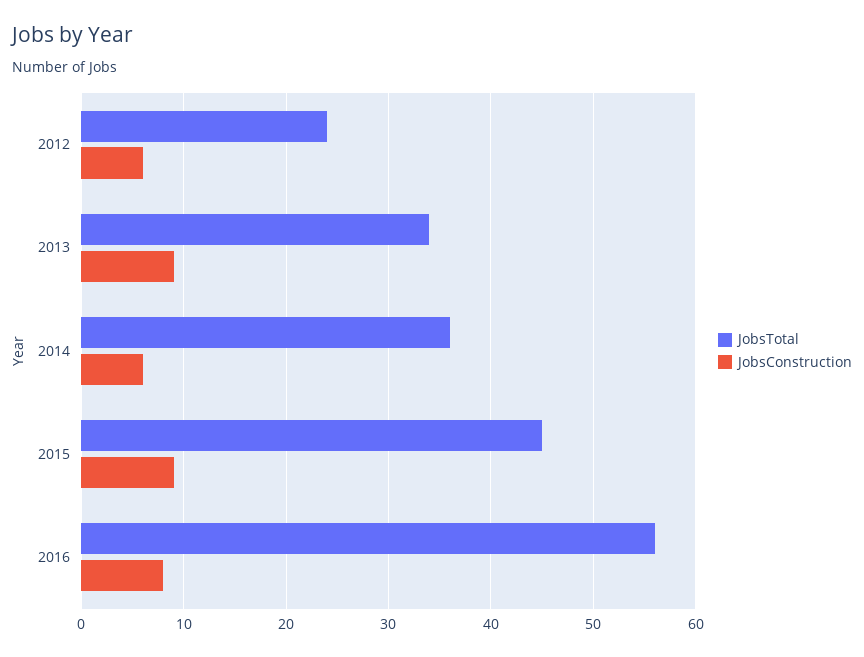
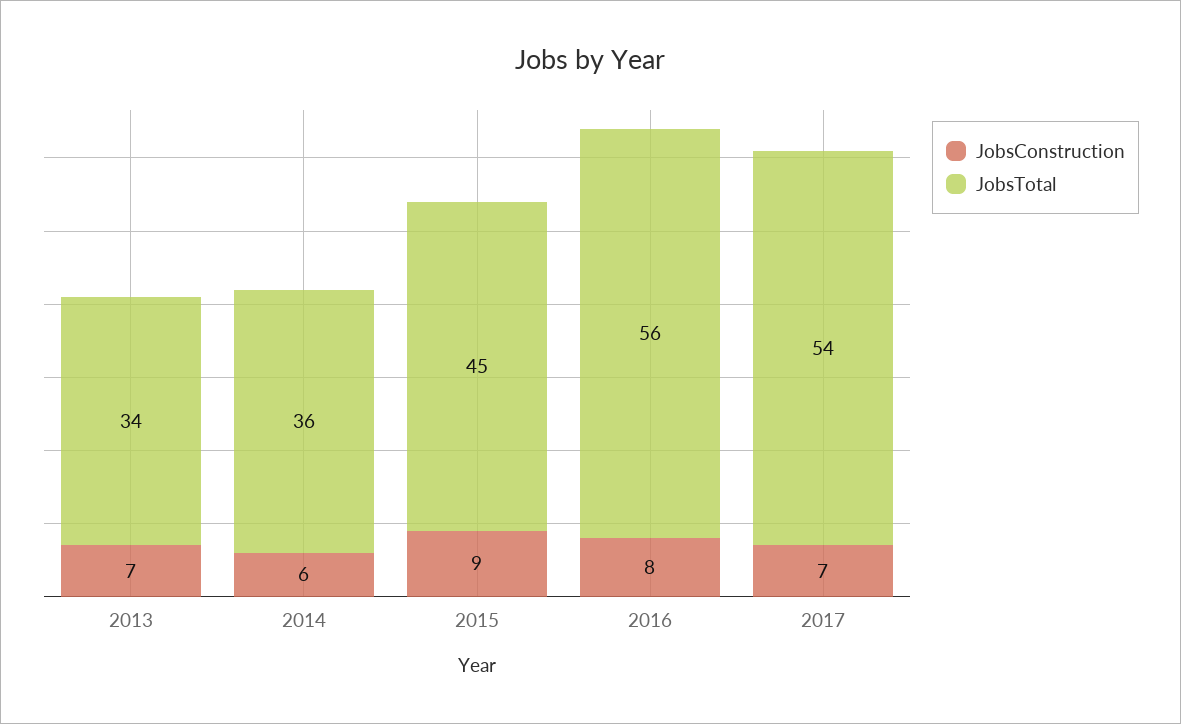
JobsTotal, 2012: 24 -> none
JobsConstruction, 2012: 6 -> none
JobsConstruction, 2013: 9 -> 7
JobsConstruction, 2017: none -> 7
JobsTotal, 2017: none -> 54

